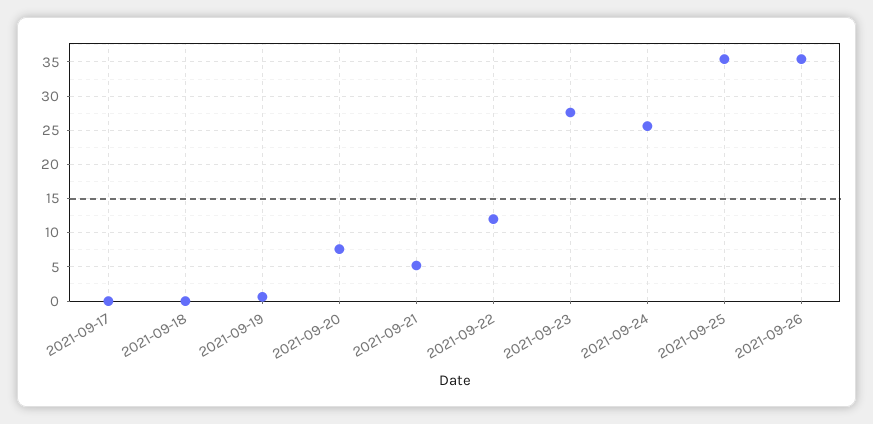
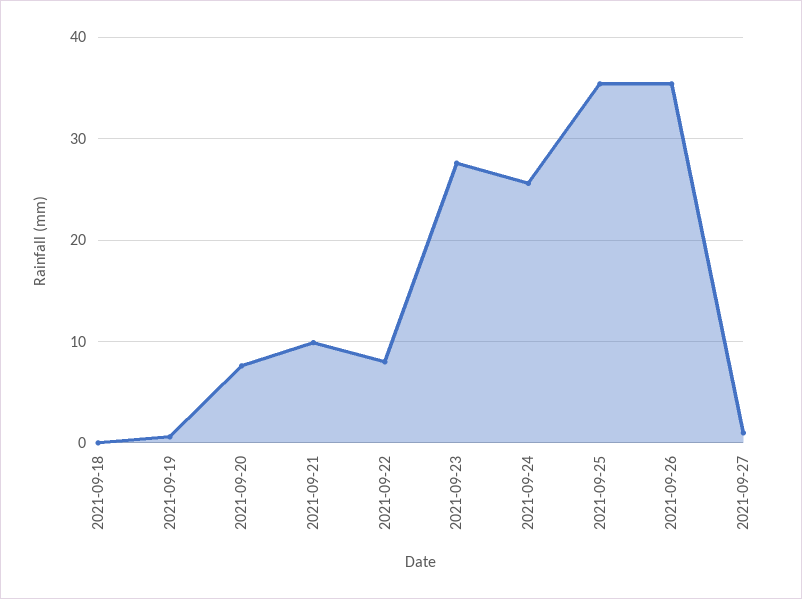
2021-09-17: 0 -> none
2021-09-21: 5 -> 10
2021-09-22: 12 -> 8
2021-09-27: none -> 1

